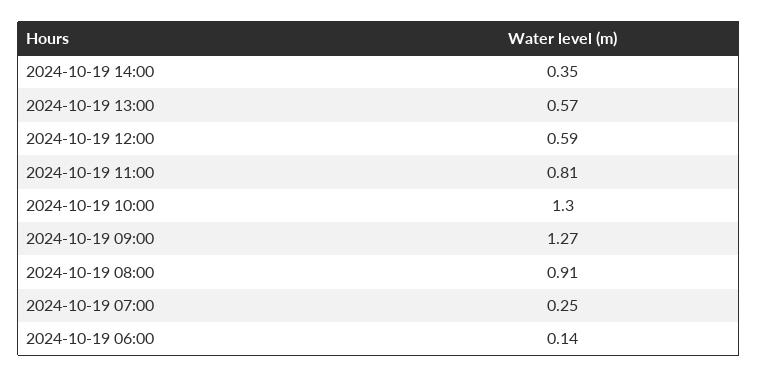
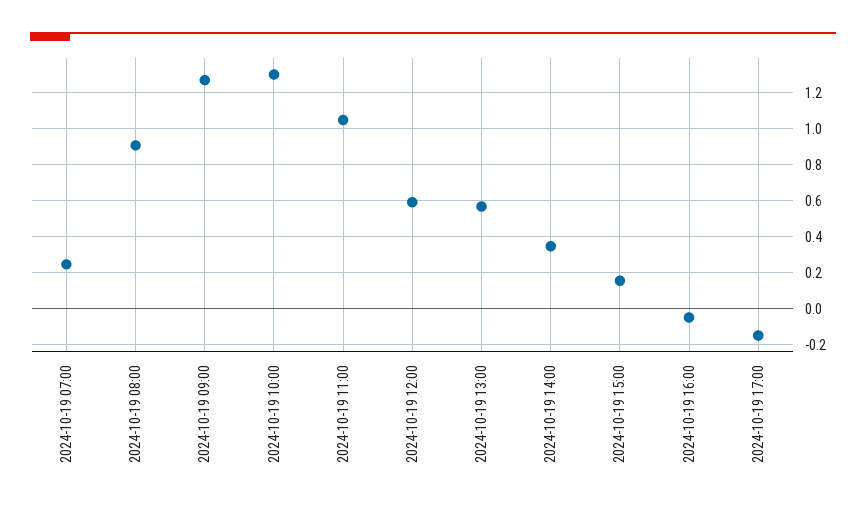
2024-10-19 11:00: 0.81 -> 1.05
2024-10-19 06:00: 0.14 -> none
2024-10-19 15:00: none -> 0.15
2024-10-19 16:00: none -> -0.05
2024-10-19 17:00: none -> -0.15

